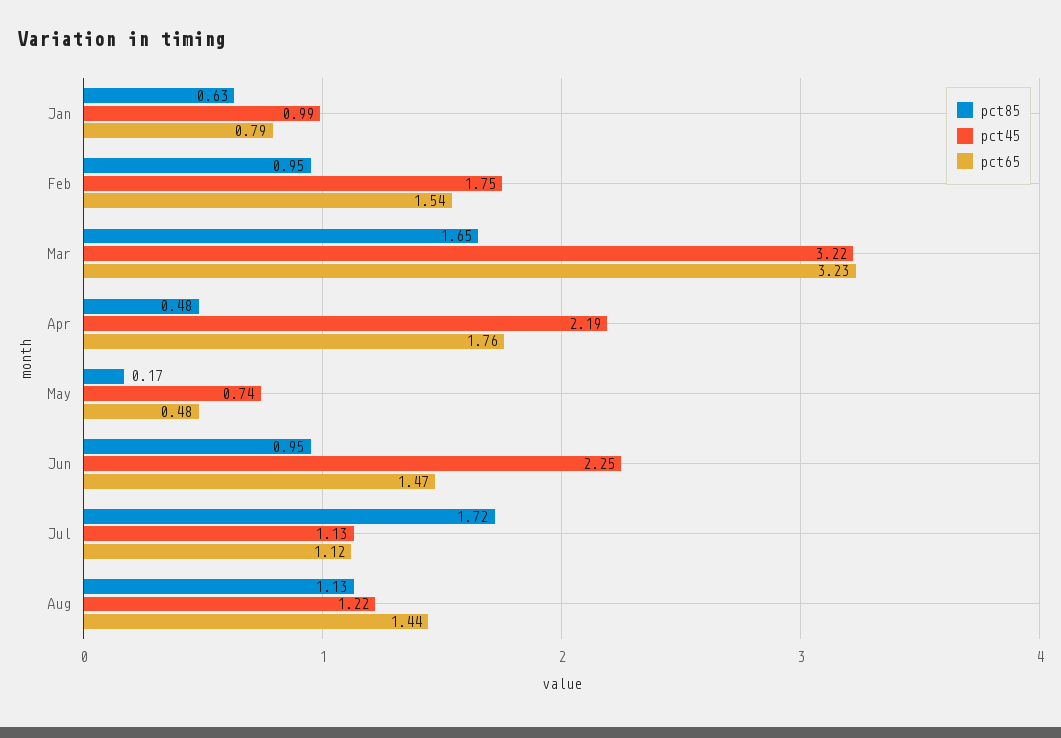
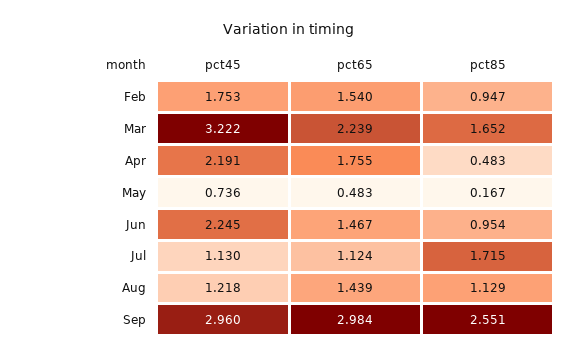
pct85, Jan: 0.63 -> none
pct45, Jan: 0.99 -> none
pct65, Jan: 0.79 -> none
pct65, Mar: 3.23 -> 2.239
pct45, Sep: none -> 2.96
pct65, Sep: none -> 2.984
pct85, Sep: none -> 2.551

